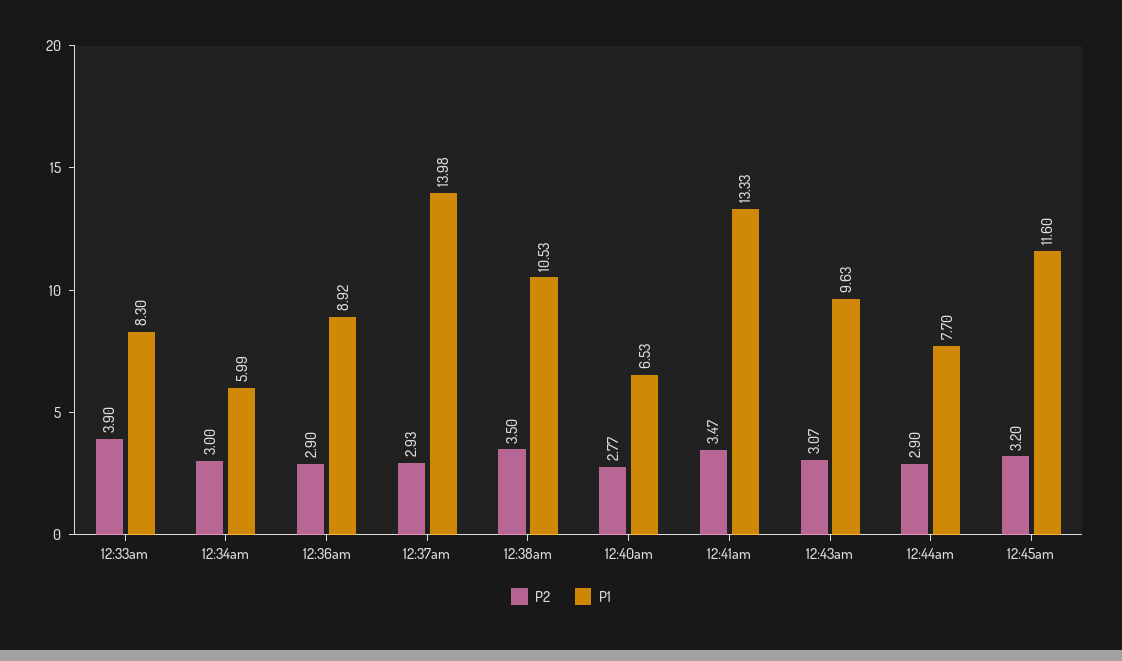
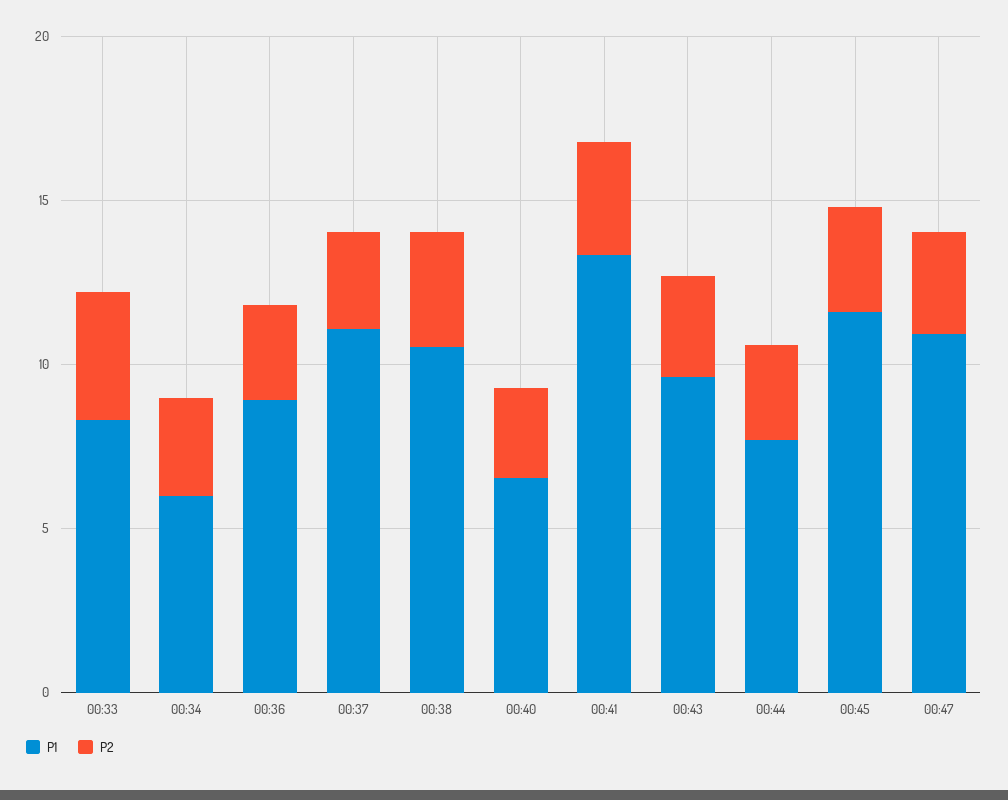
P1, 12:37am: 13.98 -> 11
P1, 00:47: none -> 11
P2, 00:47: none -> 3

